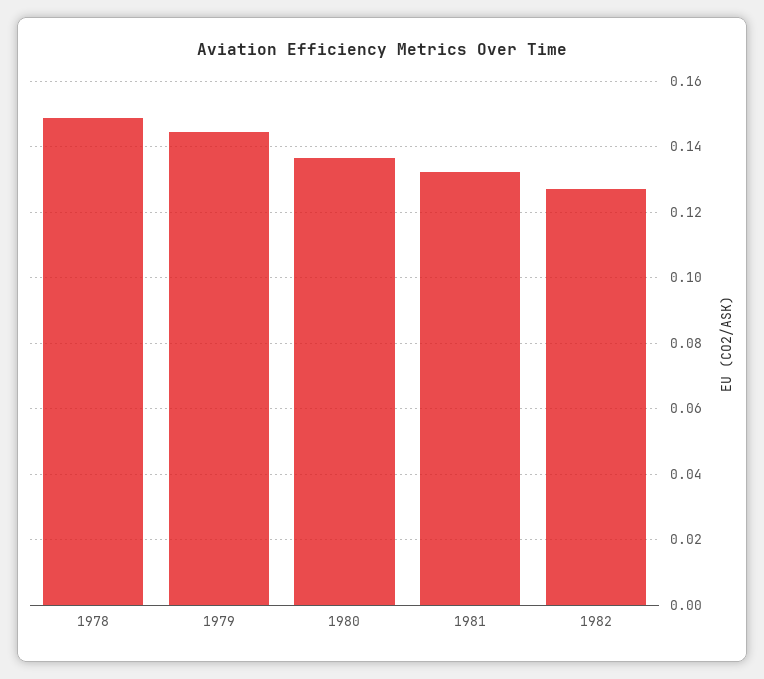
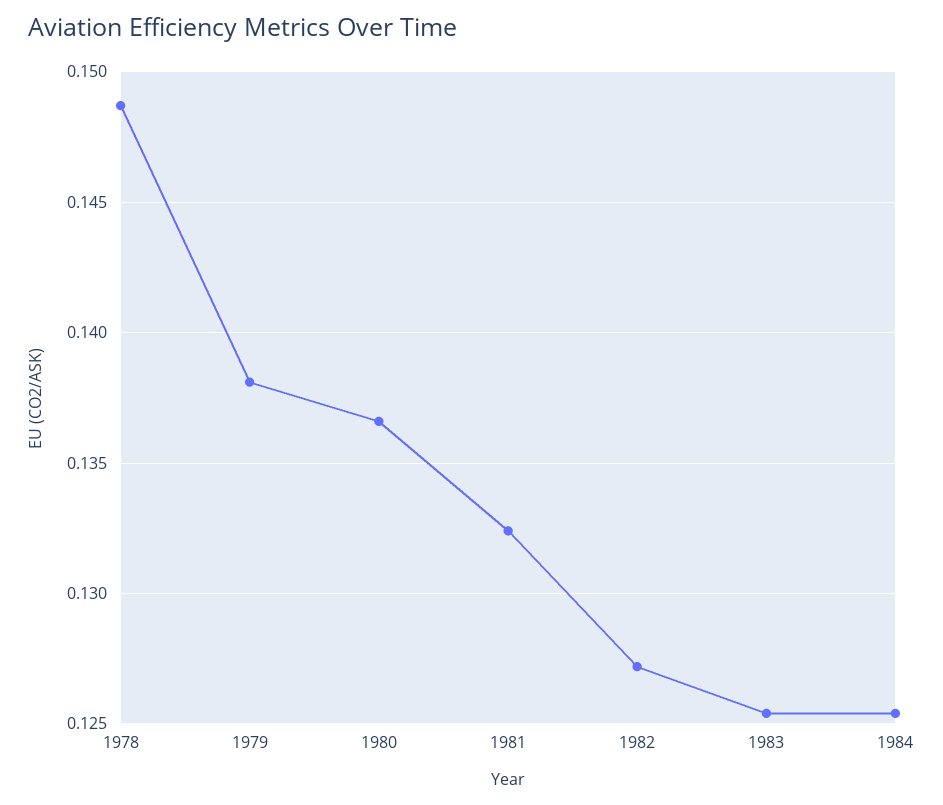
1979: 0.144 -> 0.138
1983: none -> 0.1255
1984: none -> 0.1255

